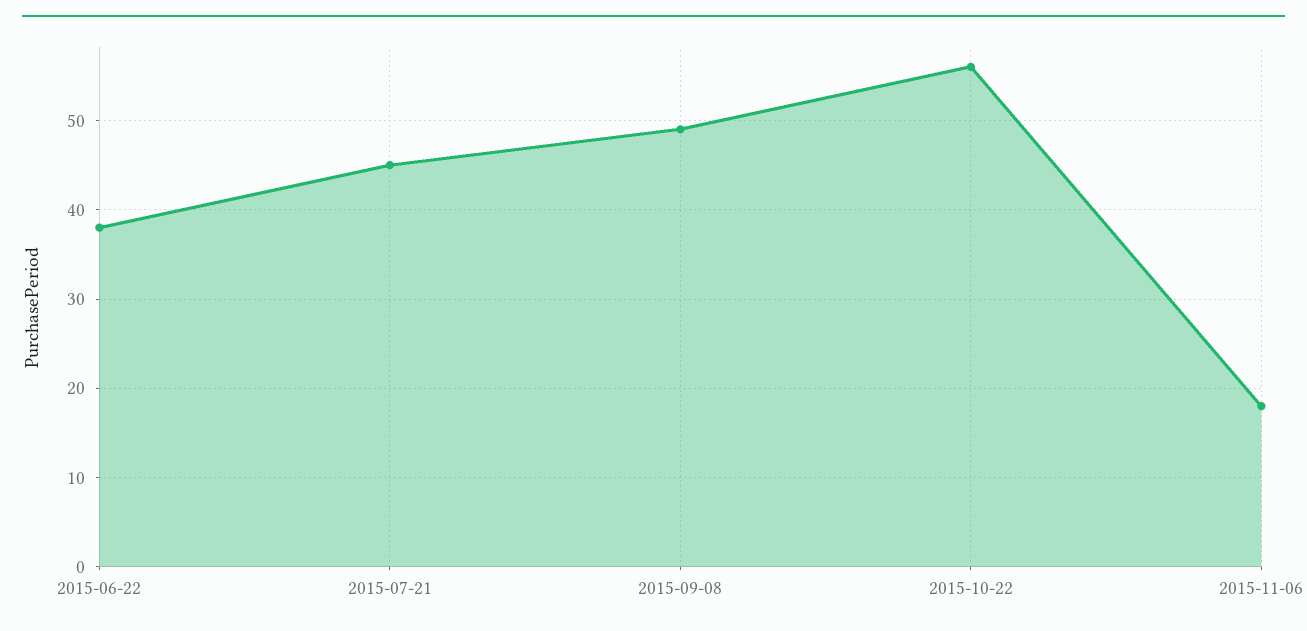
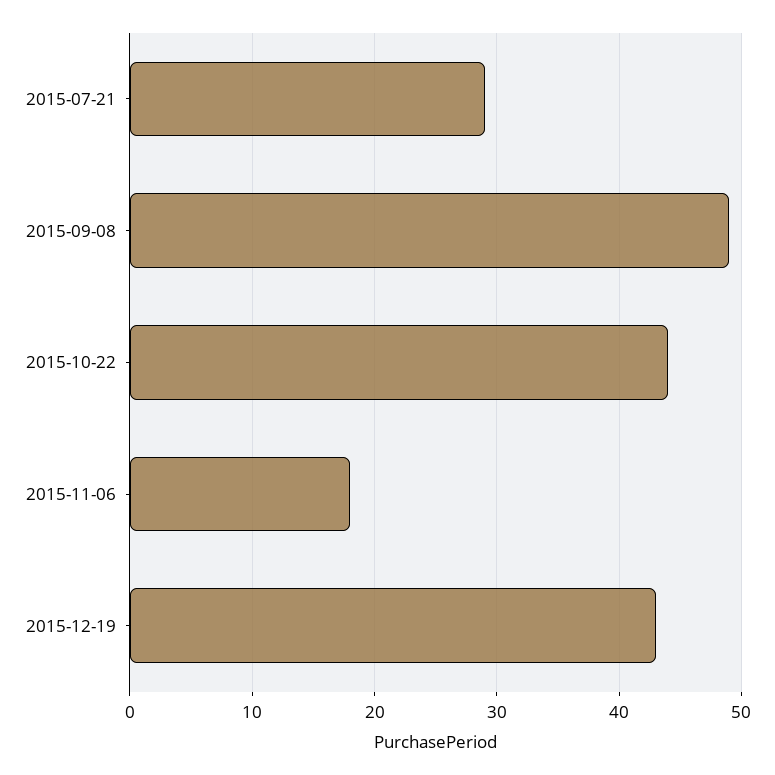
2015-06-22: 38 -> none
2015-07-21: 45 -> 29
2015-10-22: 56 -> 44
2015-12-19: none -> 43

